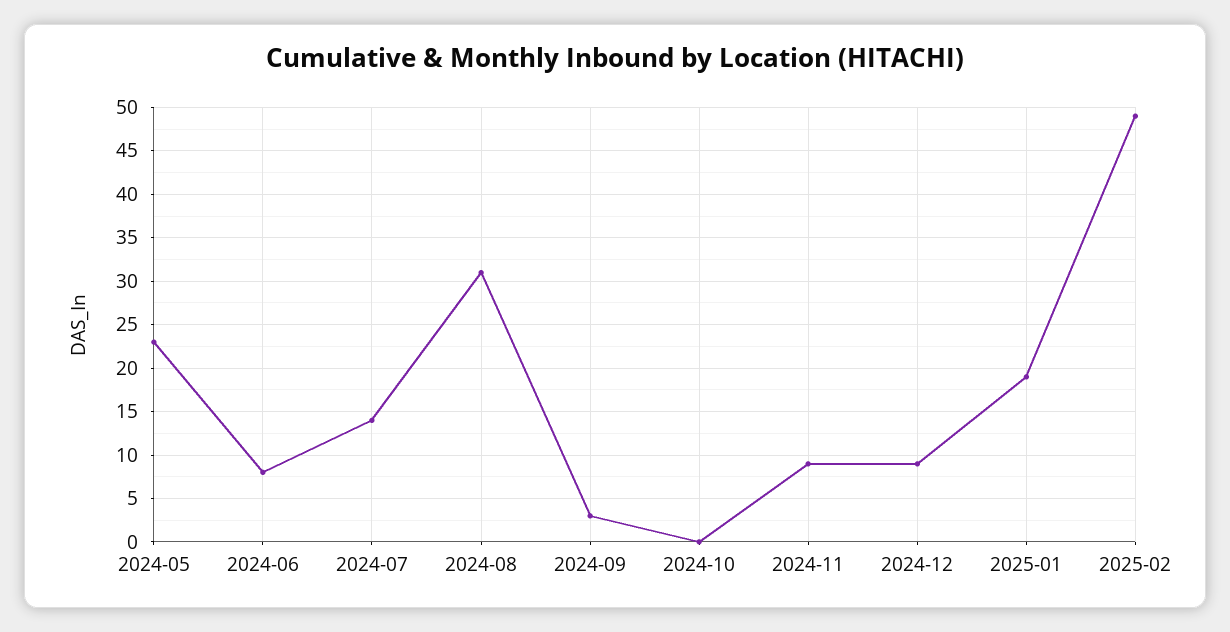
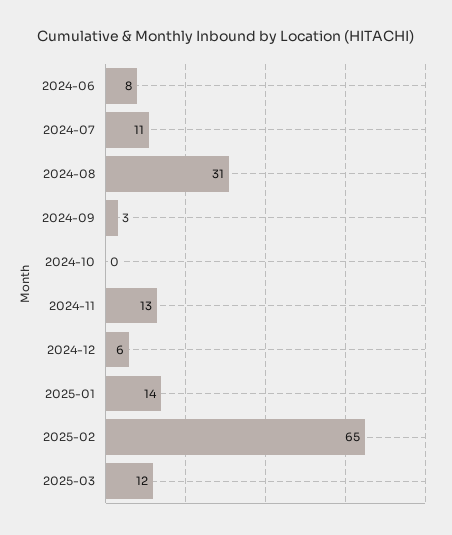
2024-05: 23 -> none
2024-07: 14 -> 11
2024-11: 9 -> 13
2024-12: 9 -> 6
2025-01: 19 -> 14
2025-02: 49 -> 65
2025-03: none -> 12

